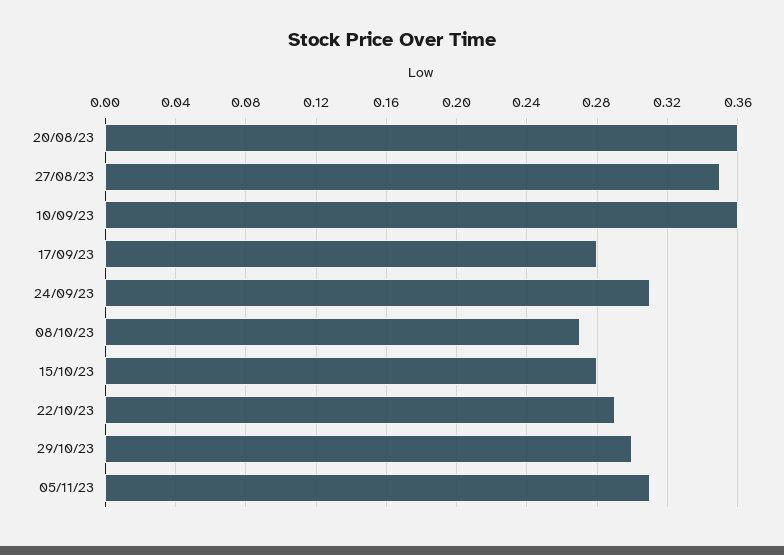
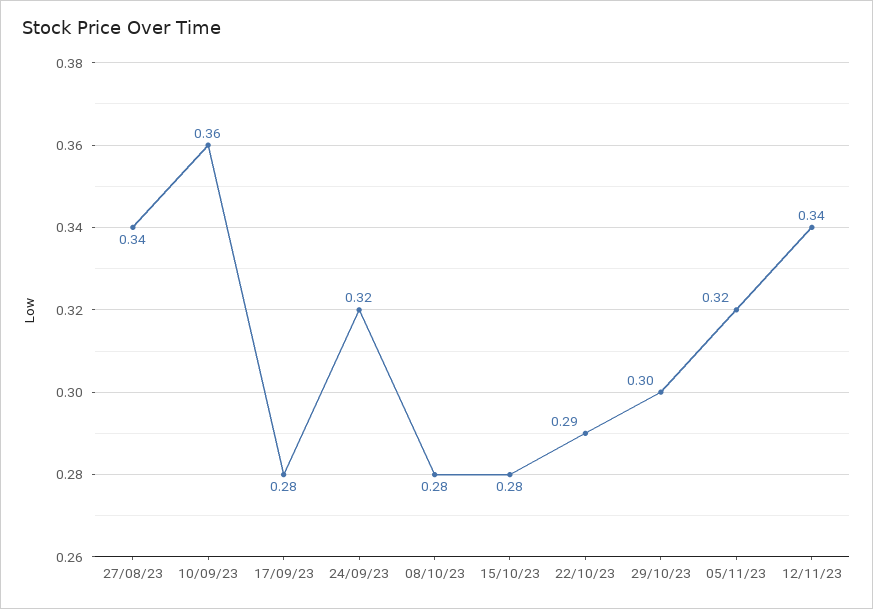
20/08/23: 0.36 -> none
27/08/23: 0.35 -> 0.34
24/09/23: 0.31 -> 0.32
08/10/23: 0.27 -> 0.28
05/11/23: 0.31 -> 0.32
12/11/23: none -> 0.34

